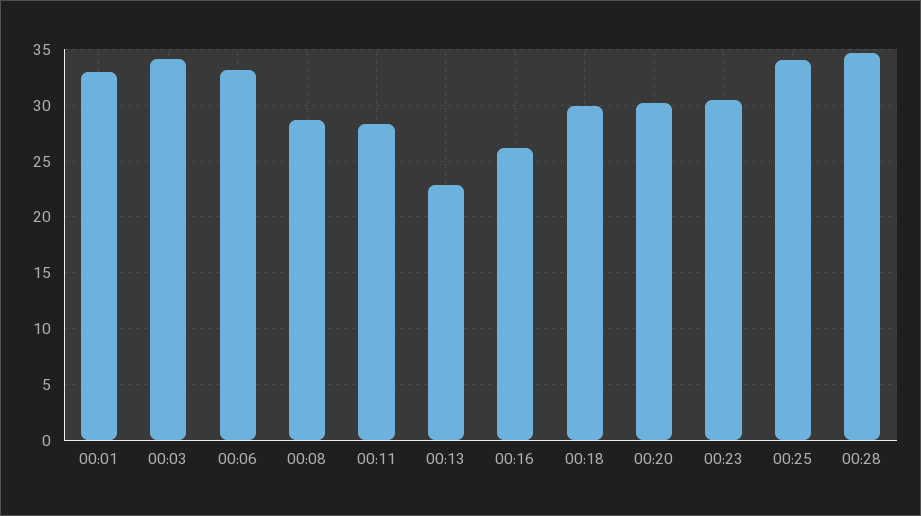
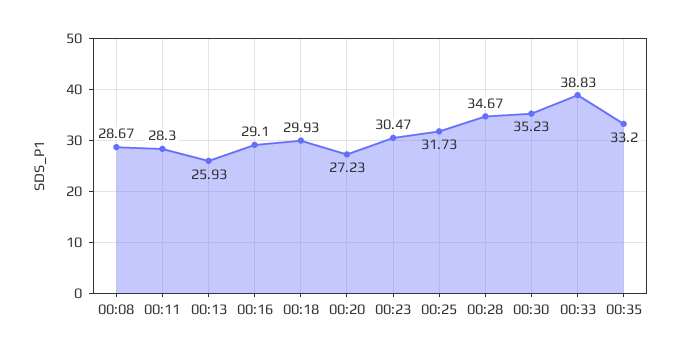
00:01: 33 -> none
00:03: 34 -> none
00:06: 33 -> none
00:13: 23 -> 25.93
00:16: 26 -> 29.1
00:20: 30 -> 27.23
00:25: 34 -> 31.73
00:30: none -> 35.23
00:33: none -> 38.83
00:35: none -> 33.2

